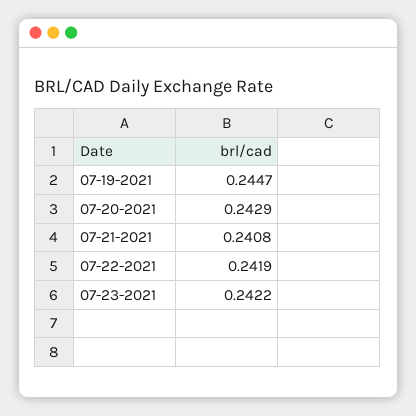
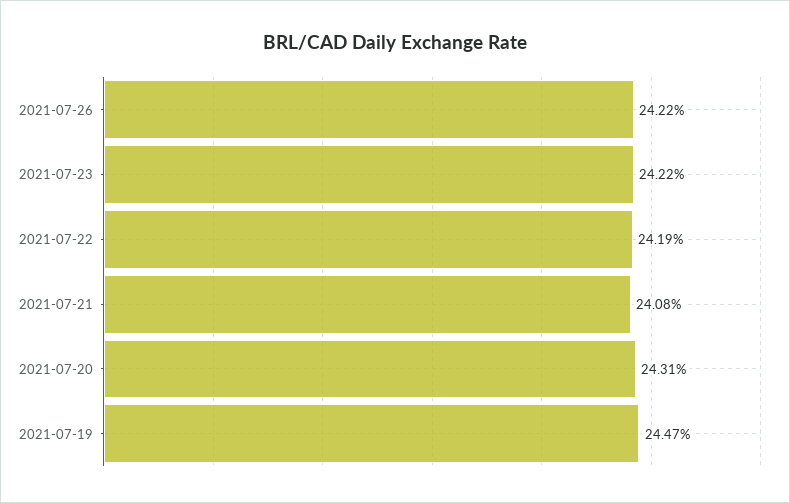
07-20-2021: 0.2429 -> 0.2431
2021-07-26: none -> 0.2422

